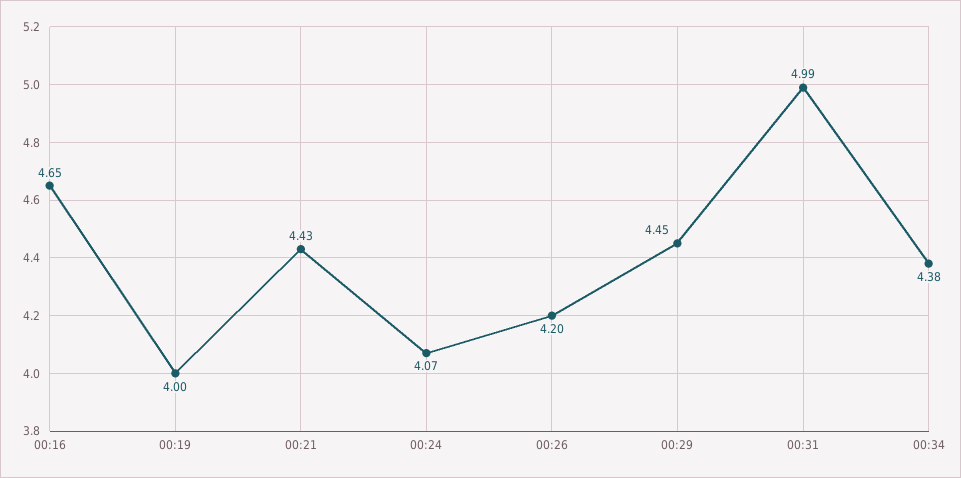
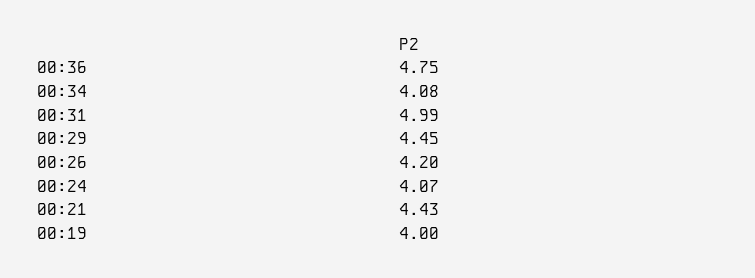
00:16: 4.65 -> none
00:34: 4.38 -> 4.08
00:36: none -> 4.75

